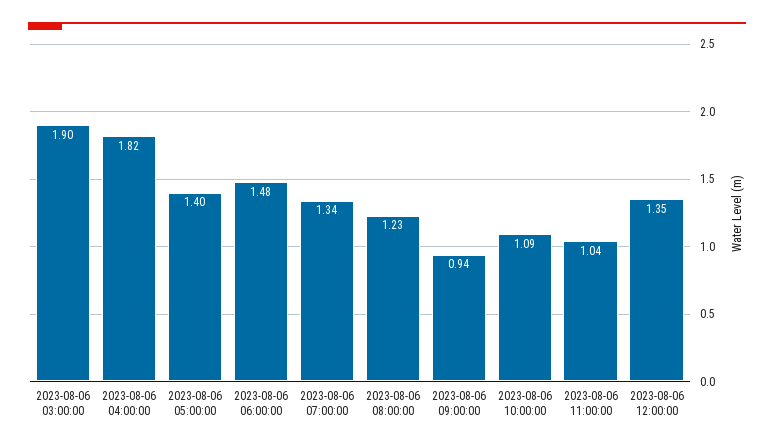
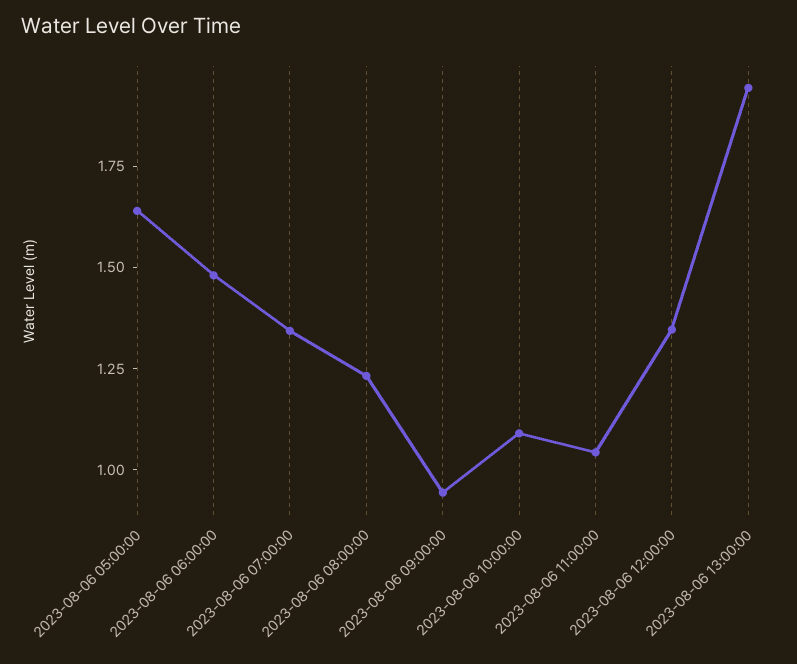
2023-08-06 03:00:00: 1.9 -> none
2023-08-06 04:00:00: 1.82 -> none
2023-08-06 05:00:00: 1.4 -> 1.65
2023-08-06 13:00:00: none -> 1.95

